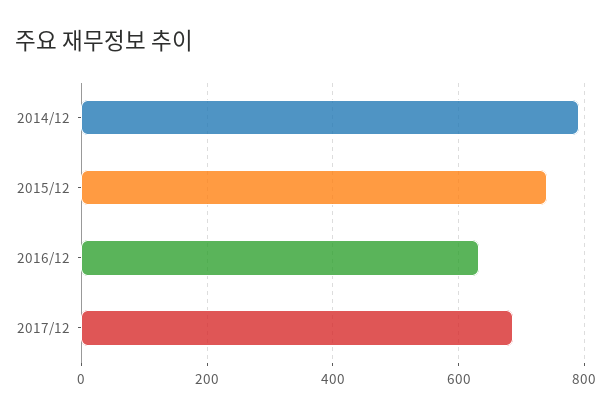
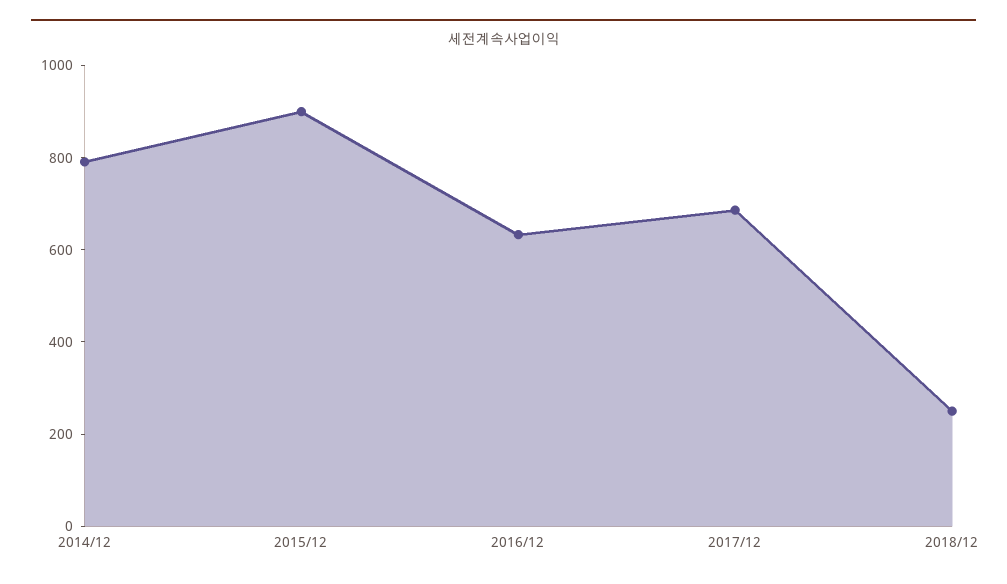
2015/12: 740 -> 900
2018/12: none -> 250

